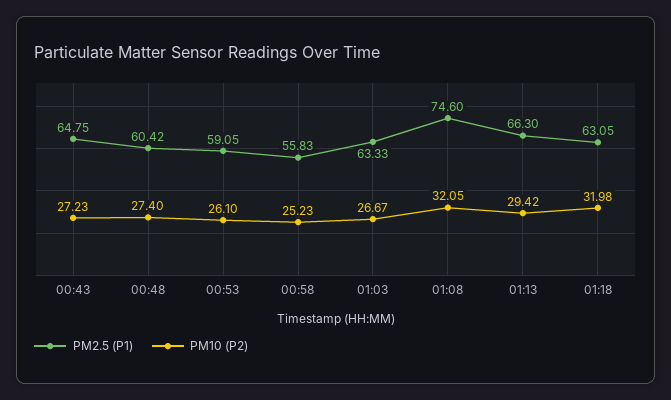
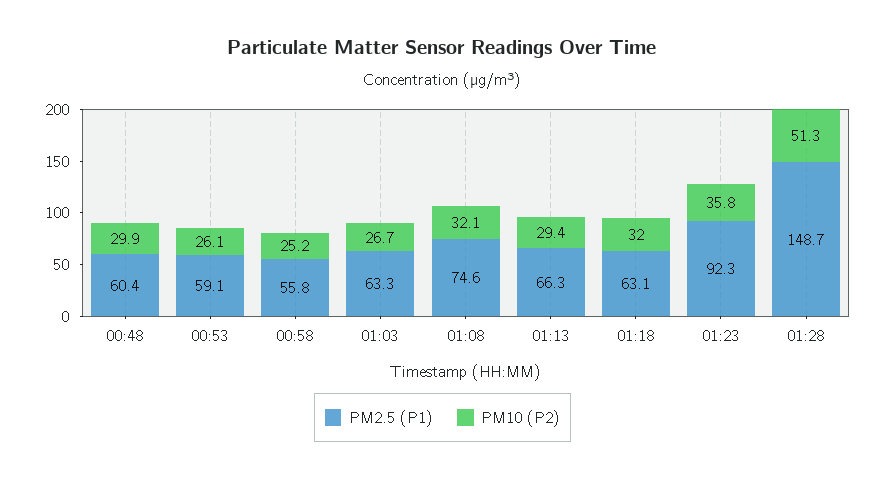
PM2.5 (P1), 00:43: 64.75 -> none
PM10 (P2), 00:43: 27.23 -> none
PM10 (P2), 00:48: 27.4 -> 29.9
PM2.5 (P1), 01:23: none -> 92.3
PM10 (P2), 01:23: none -> 35.8
PM2.5 (P1), 01:28: none -> 148.7
PM10 (P2), 01:28: none -> 51.3

